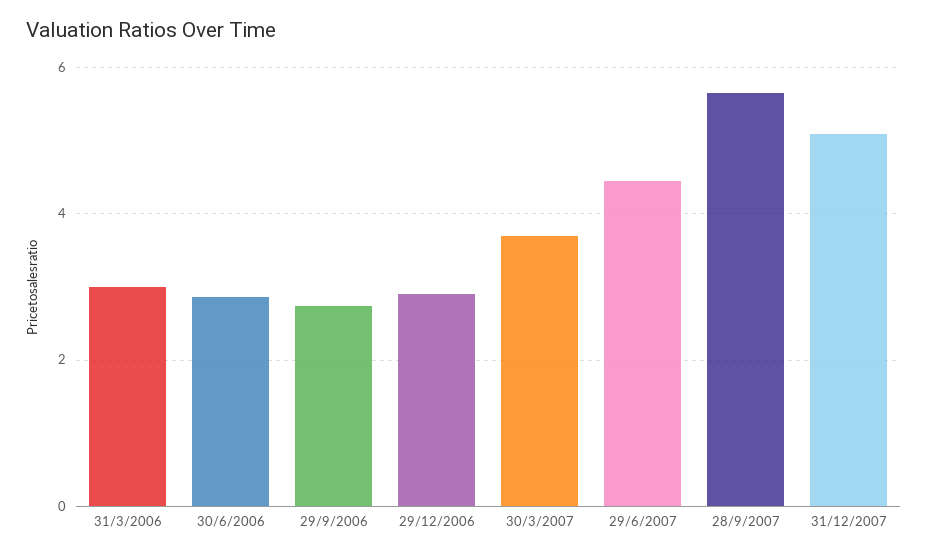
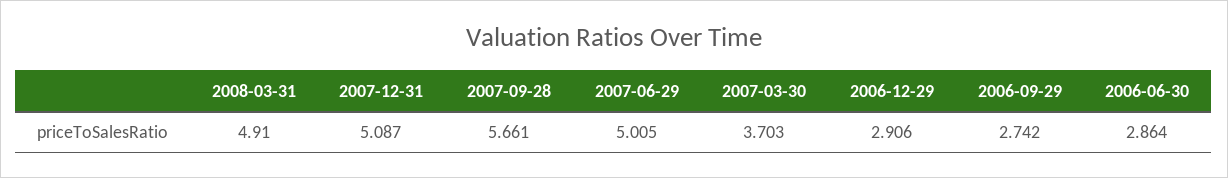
31/3/2006: 3 -> none
29/6/2007: 4.4 -> 5.005
2008-03-31: none -> 4.91

